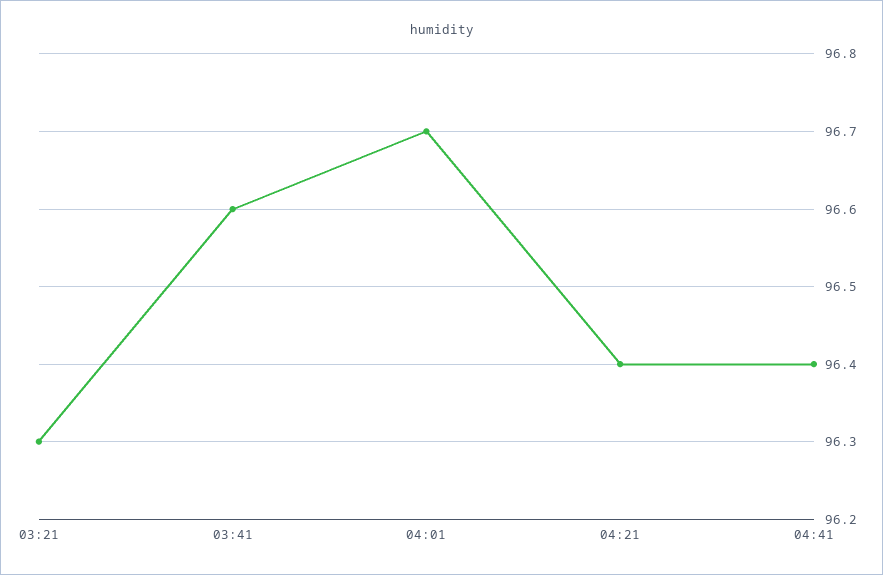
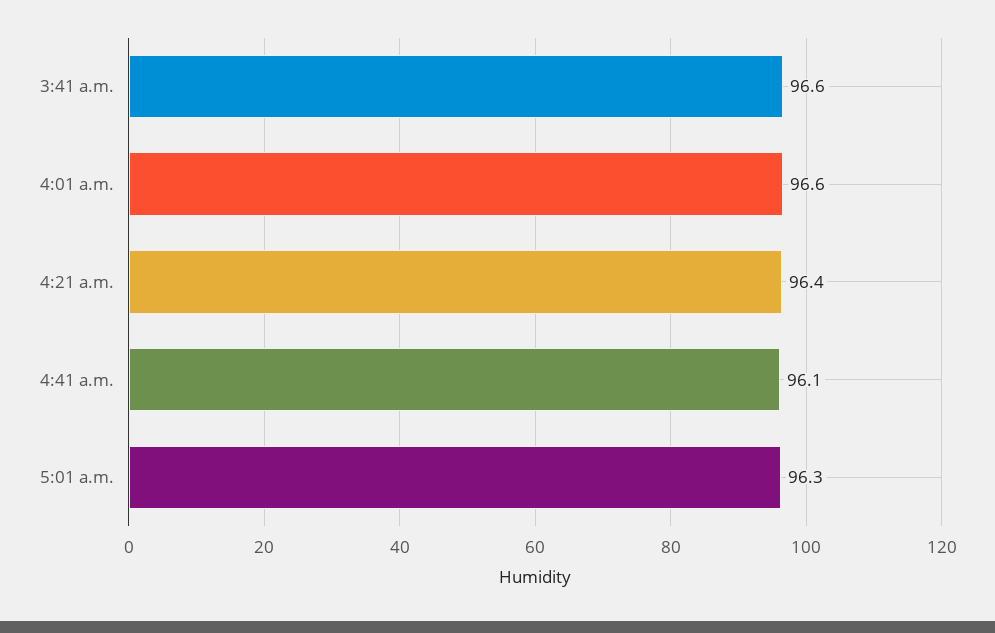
03:21: 96.3 -> none
04:01: 96.7 -> 96.6
04:41: 96.4 -> 96.1
5:01 a.m.: none -> 96.3

